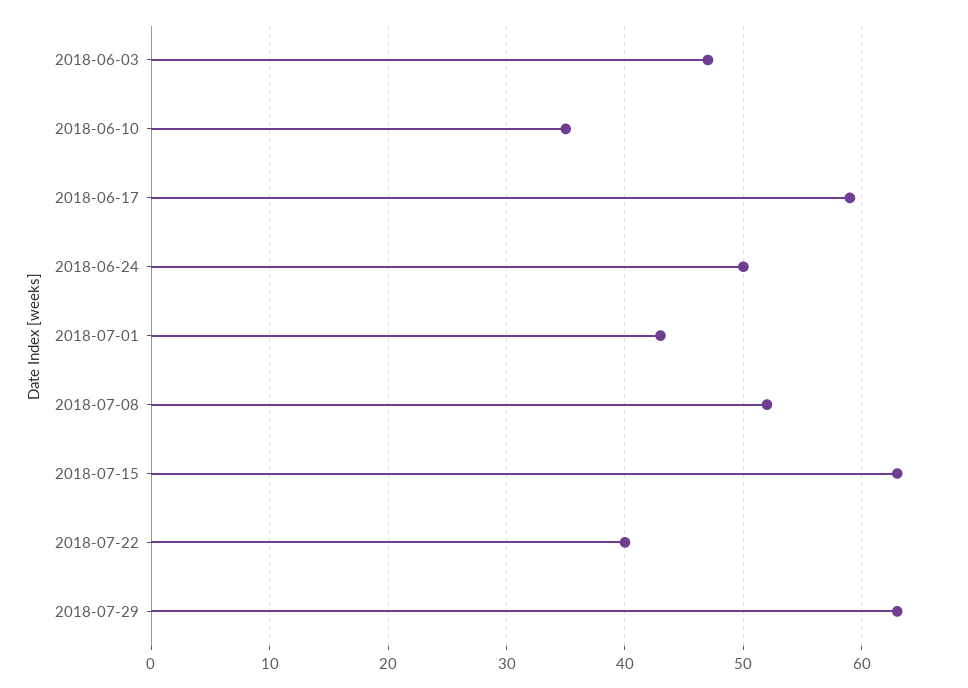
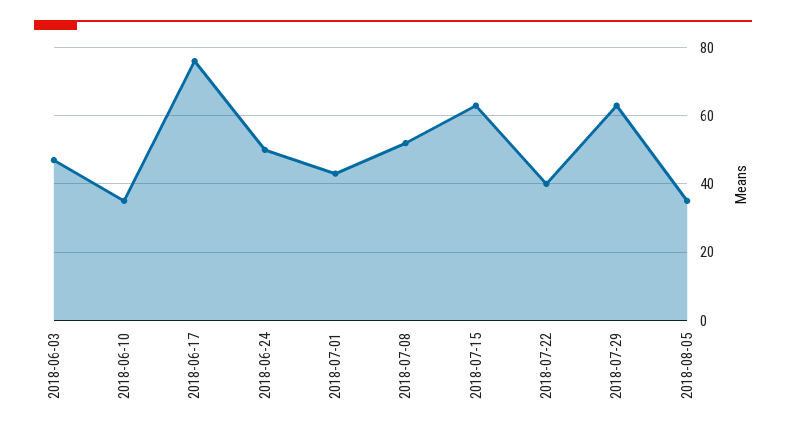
2018-06-17: 59 -> 75
2018-08-05: none -> 35

